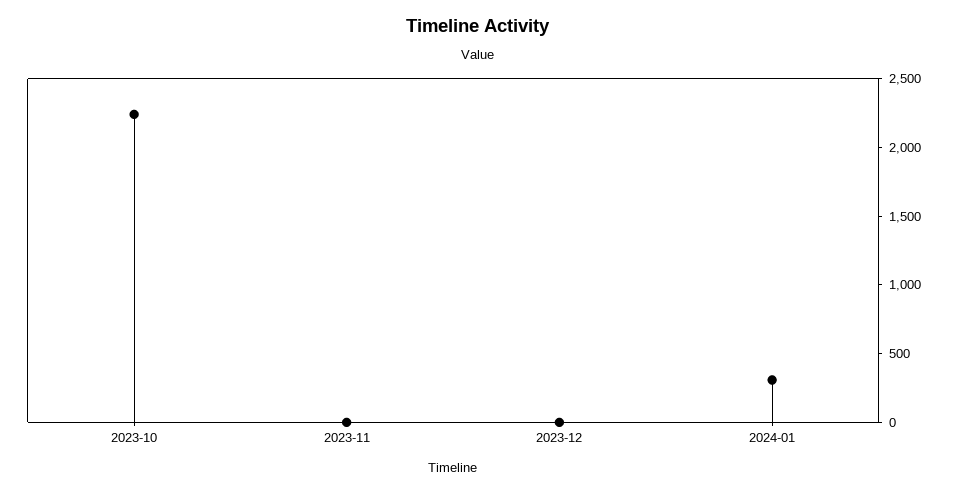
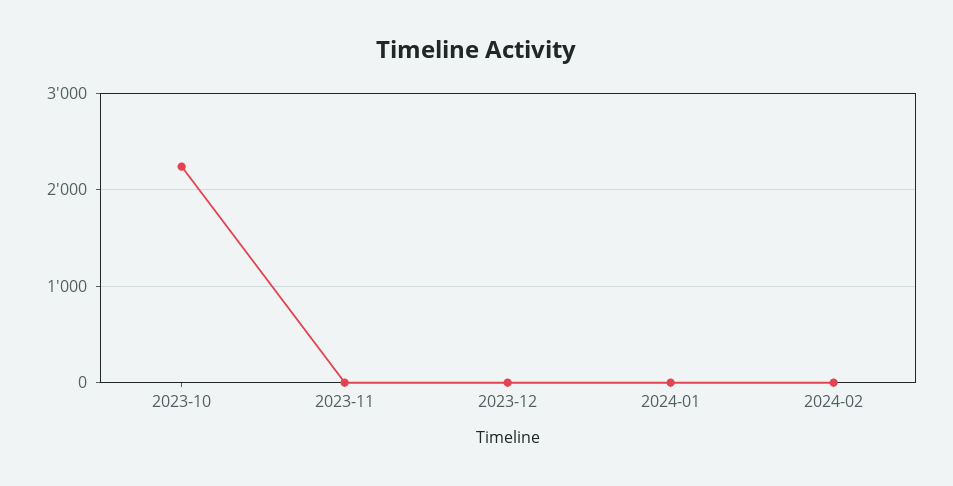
2024-01: 300 -> 0
2024-02: none -> 0

